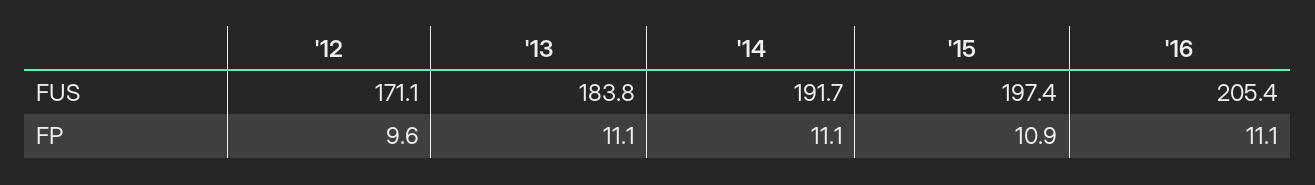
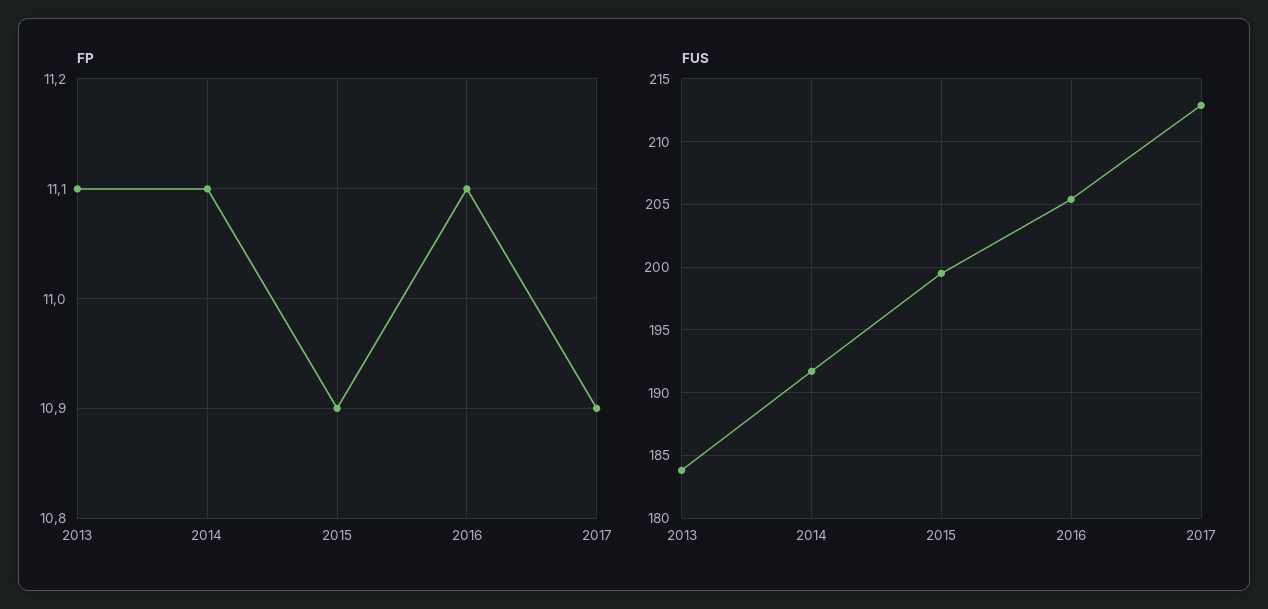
FUS, '12: 171.1 -> none
FUS, '15: 197.4 -> 199.5
FP, '12: 9.6 -> none
FP, 2017: none -> 10.9
FUS, 2017: none -> 213

